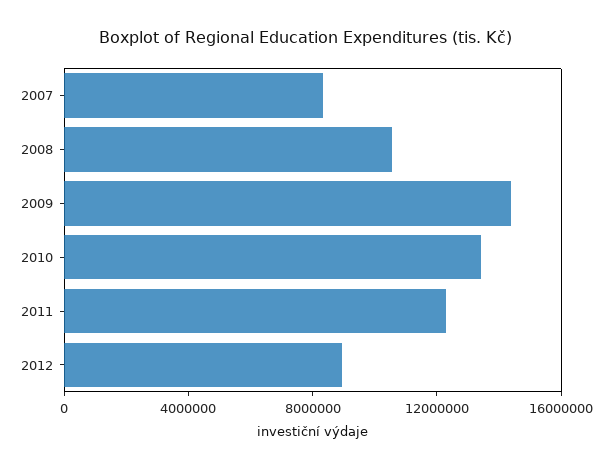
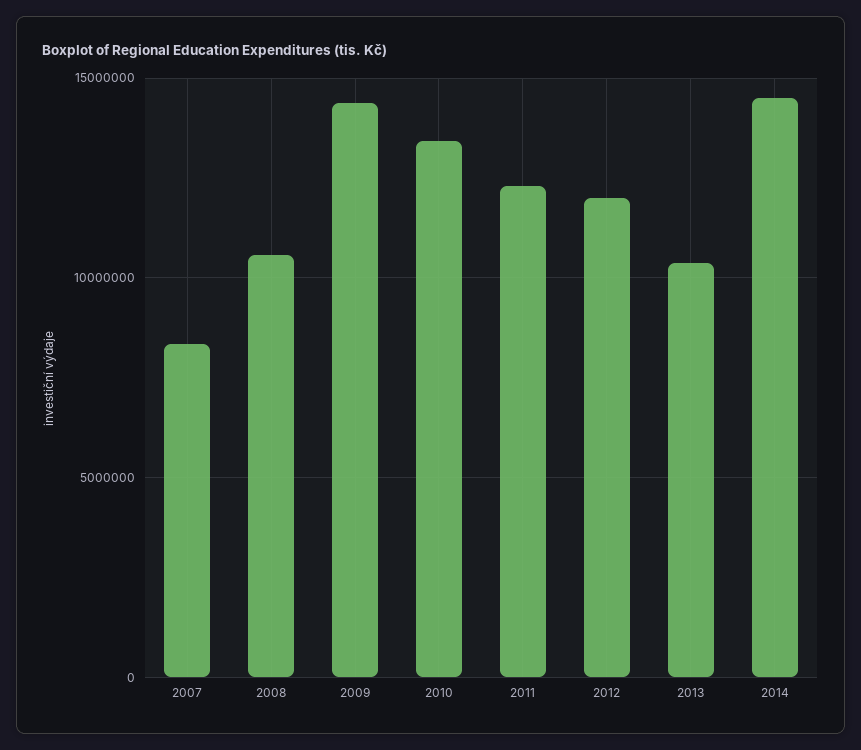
2012: 9000000 -> 12000000
2013: none -> 10500000
2014: none -> 14500000

